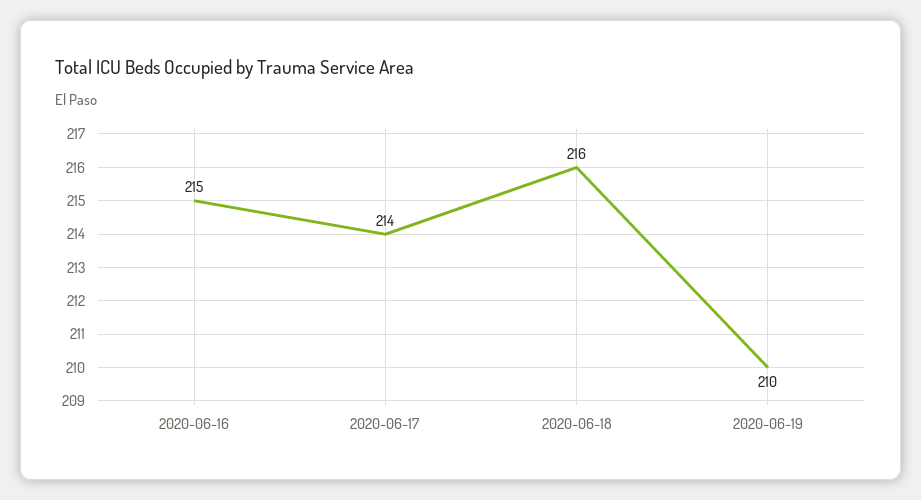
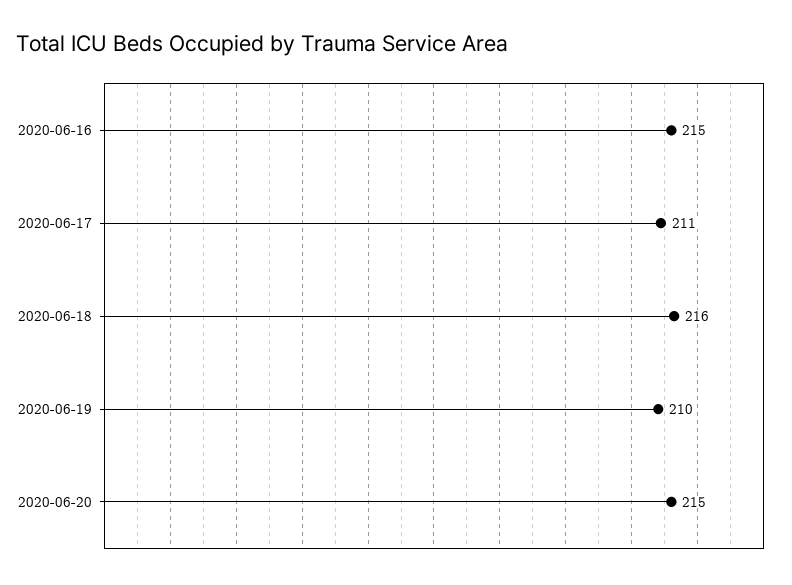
2020-06-17: 214 -> 211
2020-06-20: none -> 215

